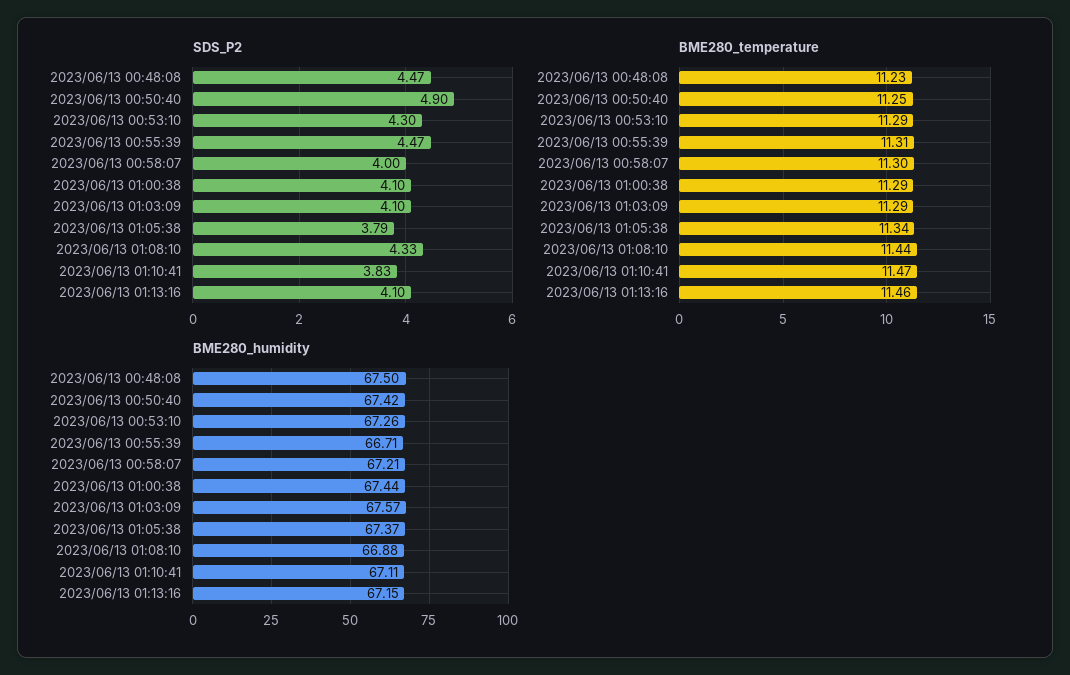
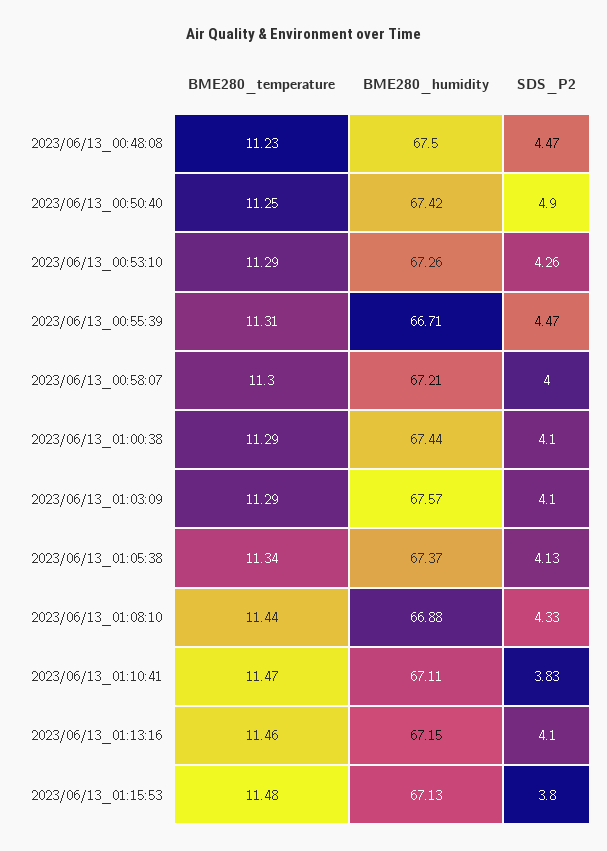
SDS_P2, 2023/06/13 00:53:10: 4.3 -> 4.26
SDS_P2, 2023/06/13 01:05:38: 3.79 -> 4.13
BME280_temperature, 2023/06/13_01:15:53: none -> 11.48
BME280_humidity, 2023/06/13_01:15:53: none -> 67.13
SDS_P2, 2023/06/13_01:15:53: none -> 3.8

